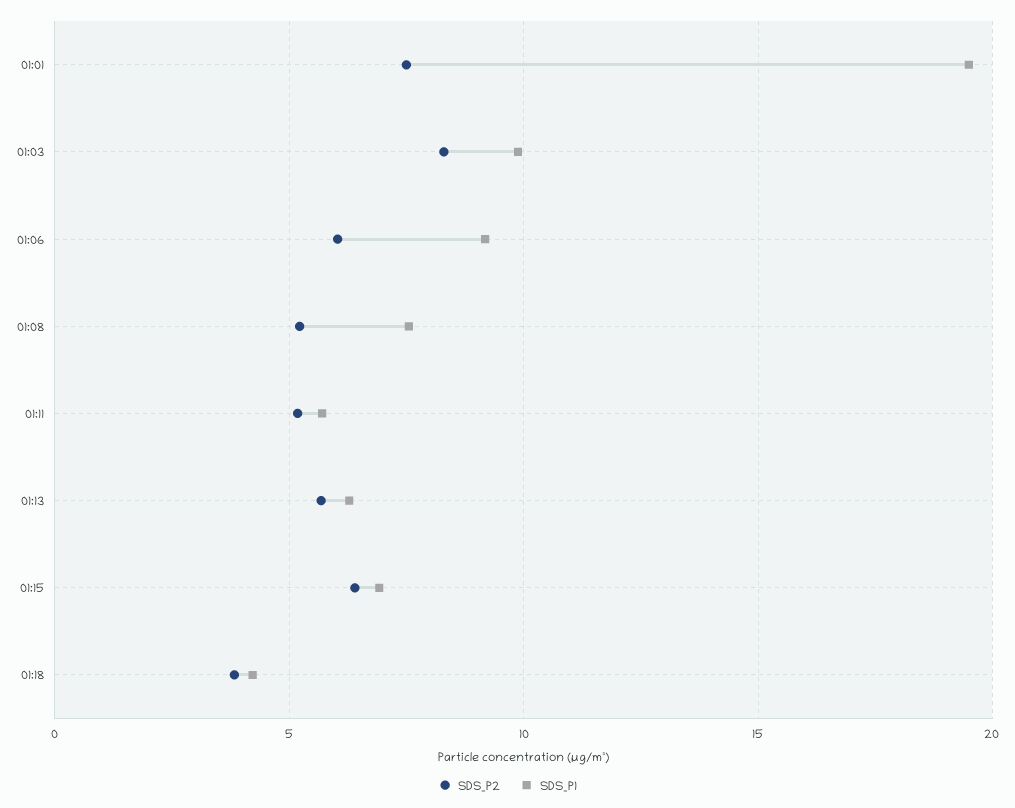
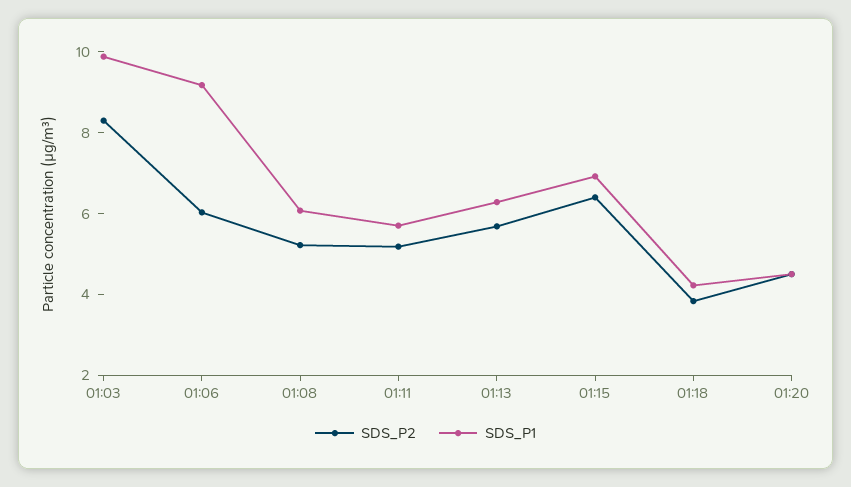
SDS_P2, 01:01: 7.5 -> none
SDS_P1, 01:01: 19.5 -> none
SDS_P1, 01:08: 7.5 -> 6
SDS_P2, 01:20: none -> 4.5
SDS_P1, 01:20: none -> 4.5

